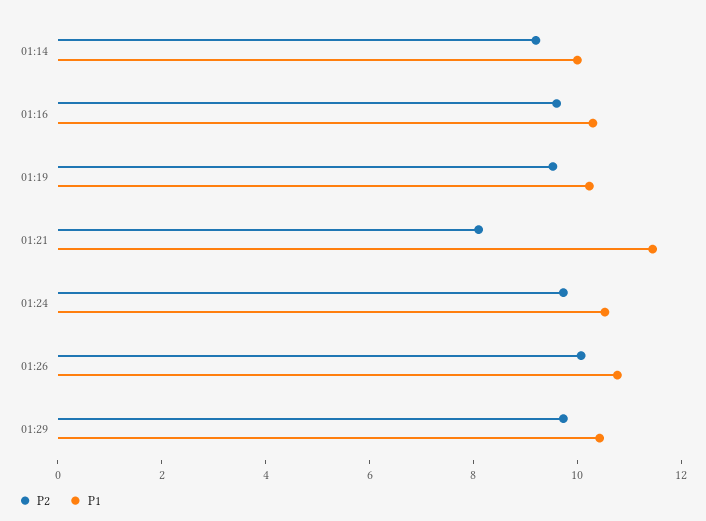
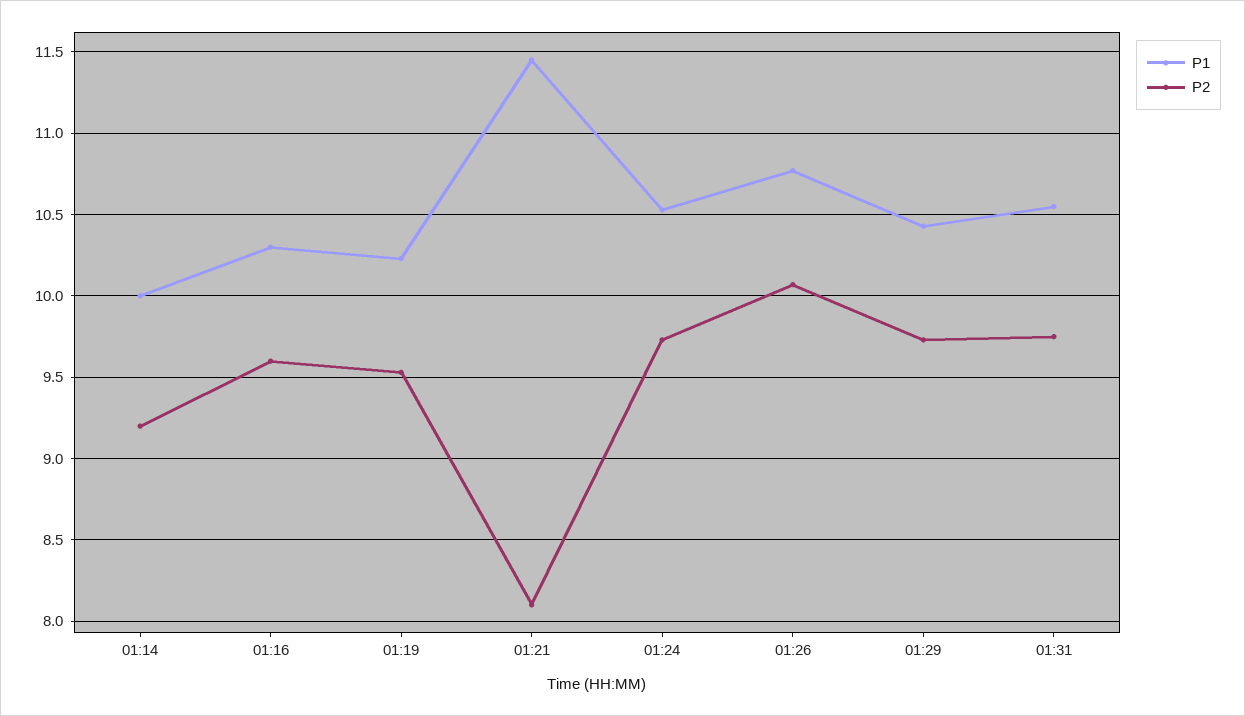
P1, 01:31: none -> 10.55
P2, 01:31: none -> 9.75

